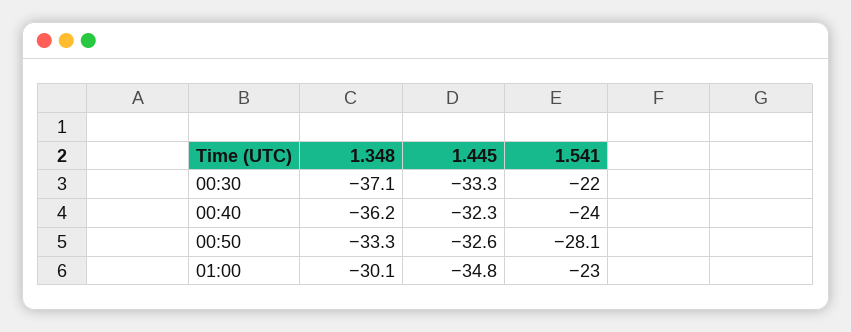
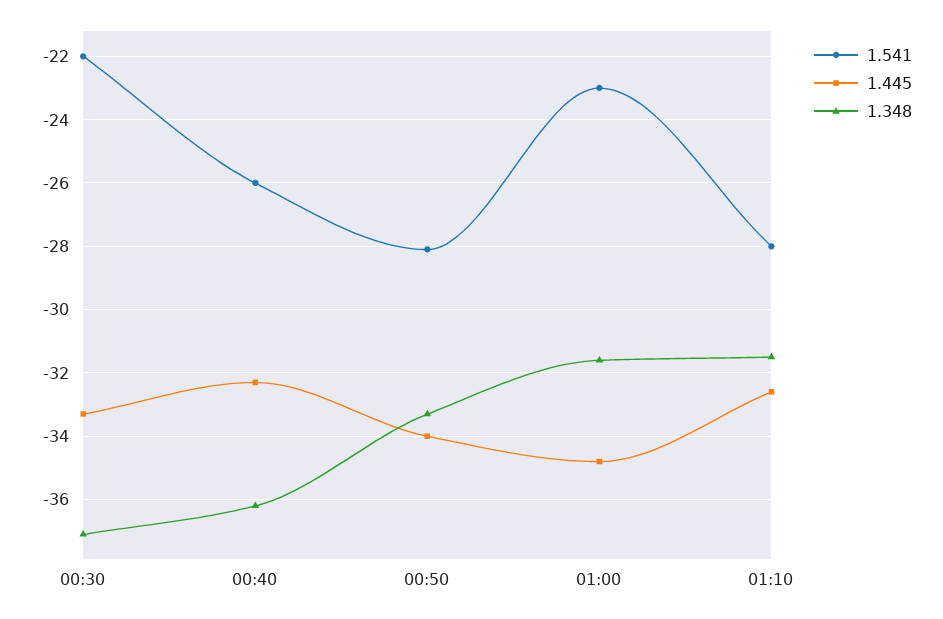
1.541, 00:40: -24 -> -26
1.445, 00:50: -32.6 -> -34
1.348, 01:00: -30.1 -> -31.5
1.541, 01:10: none -> -28
1.445, 01:10: none -> -32.5
1.348, 01:10: none -> -31.5

